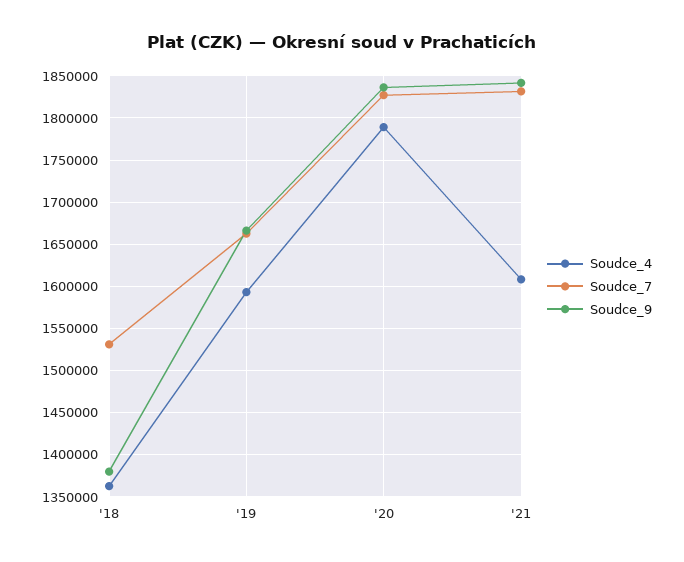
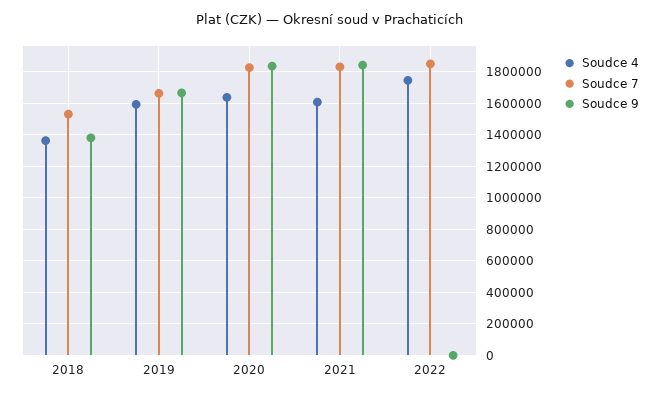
Soudce_4, '20: 1790000 -> 1650000
Soudce_4, 2022: none -> 1750000
Soudce_7, 2022: none -> 1850000
Soudce_9, 2022: none -> 0

